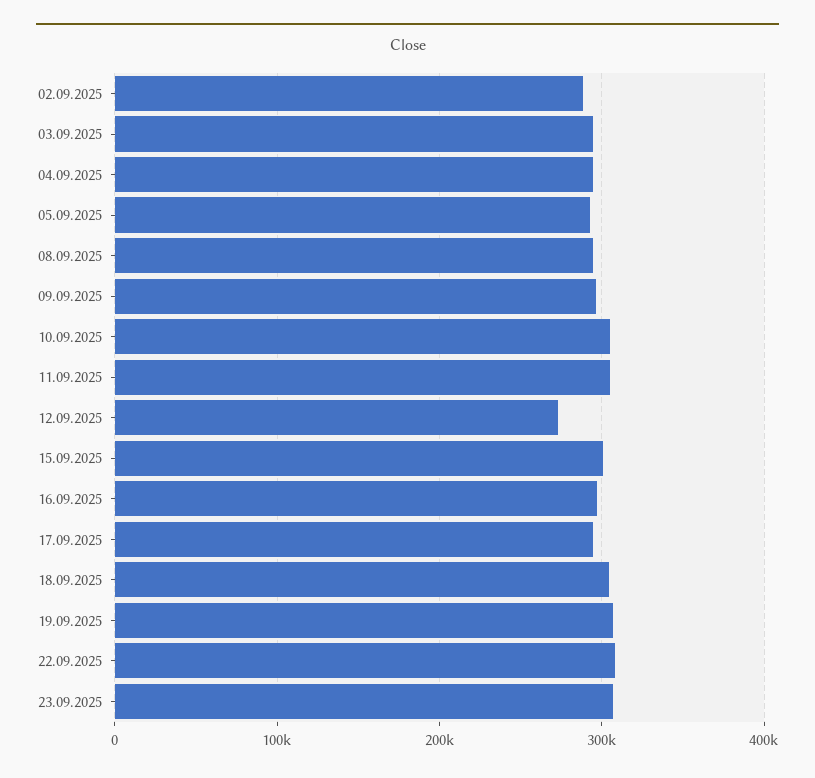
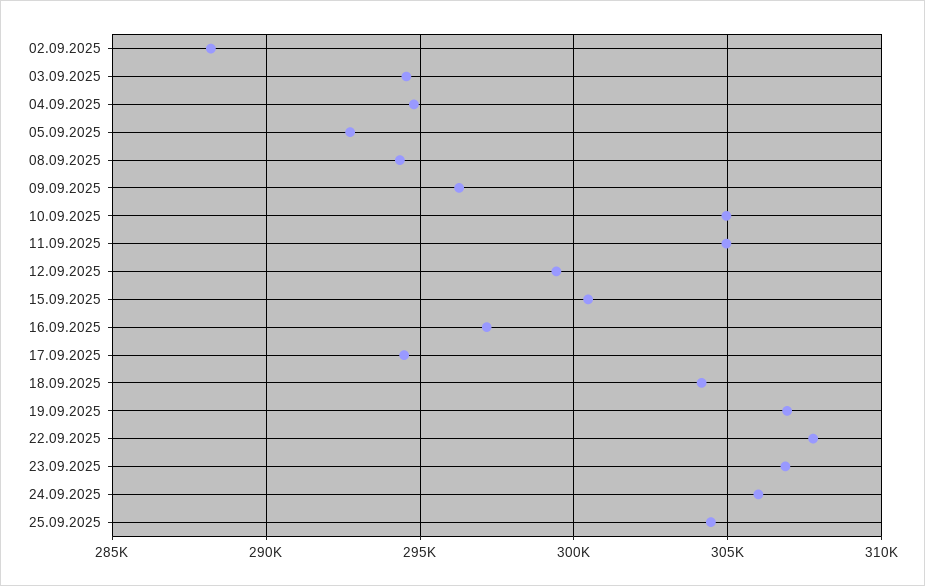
12.09.2025: 270000 -> 299500
24.09.2025: none -> 306000
25.09.2025: none -> 304500

